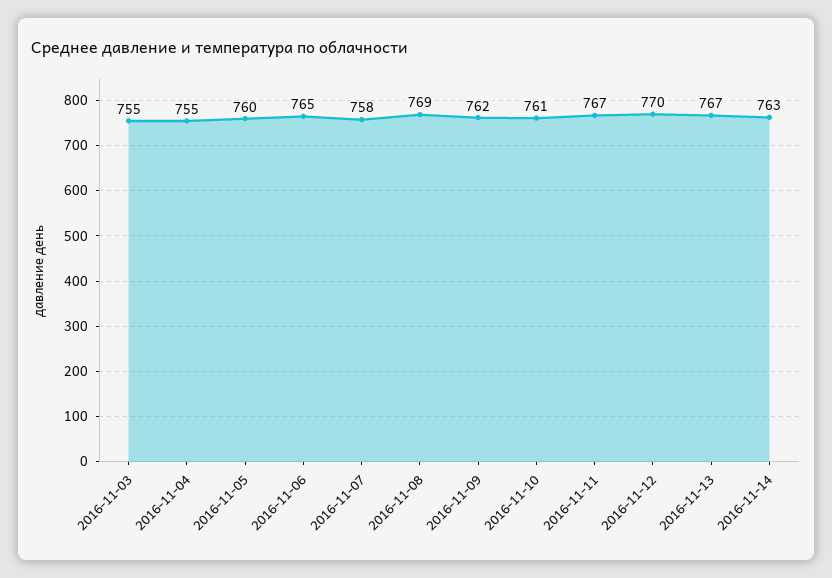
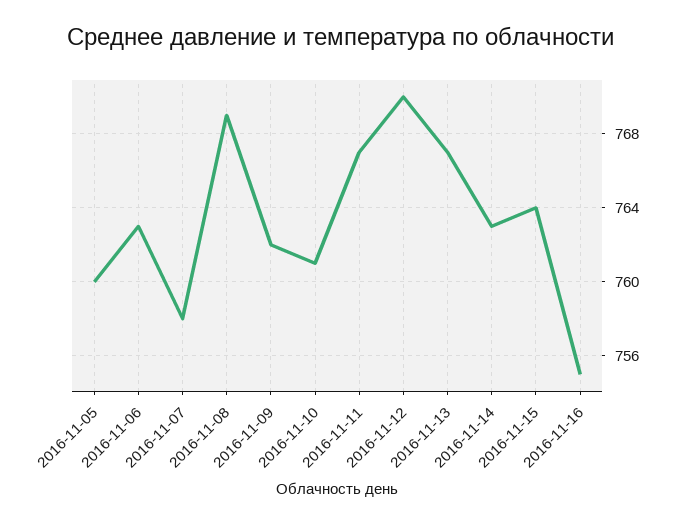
2016-11-03: 755 -> none
2016-11-04: 755 -> none
2016-11-06: 765 -> 763
2016-11-15: none -> 764
2016-11-16: none -> 755

